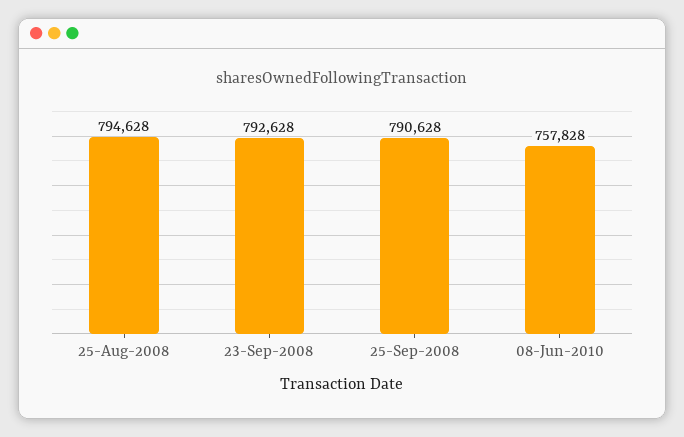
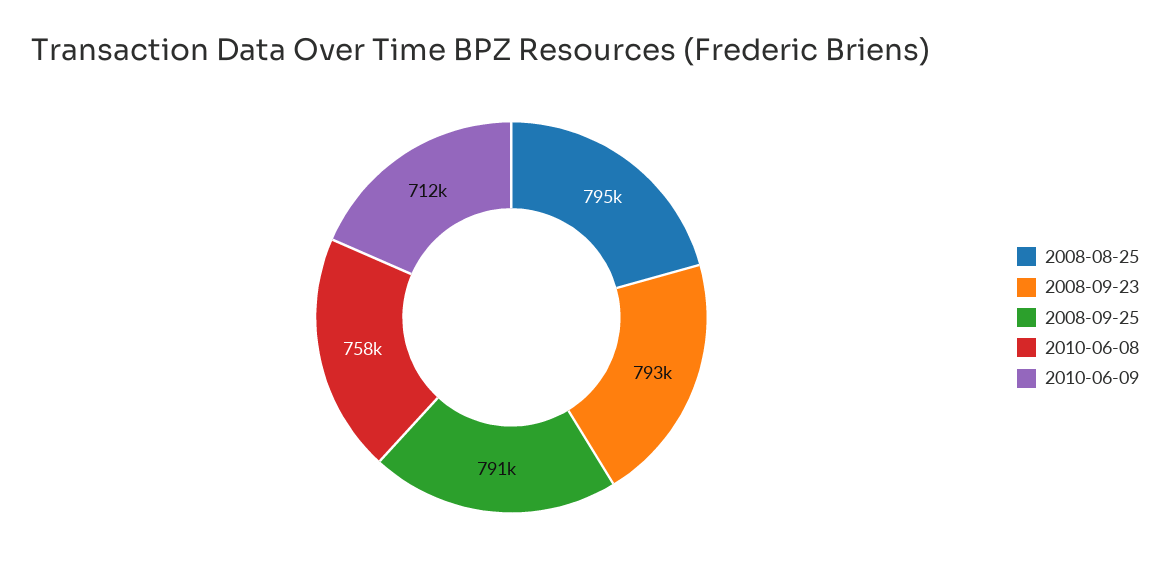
2010-06-09: none -> 712000

